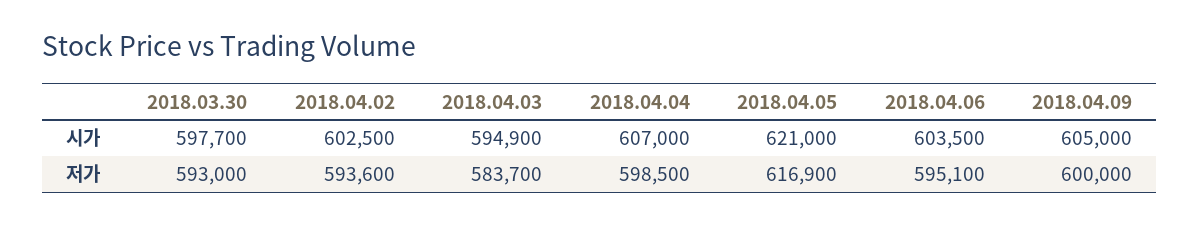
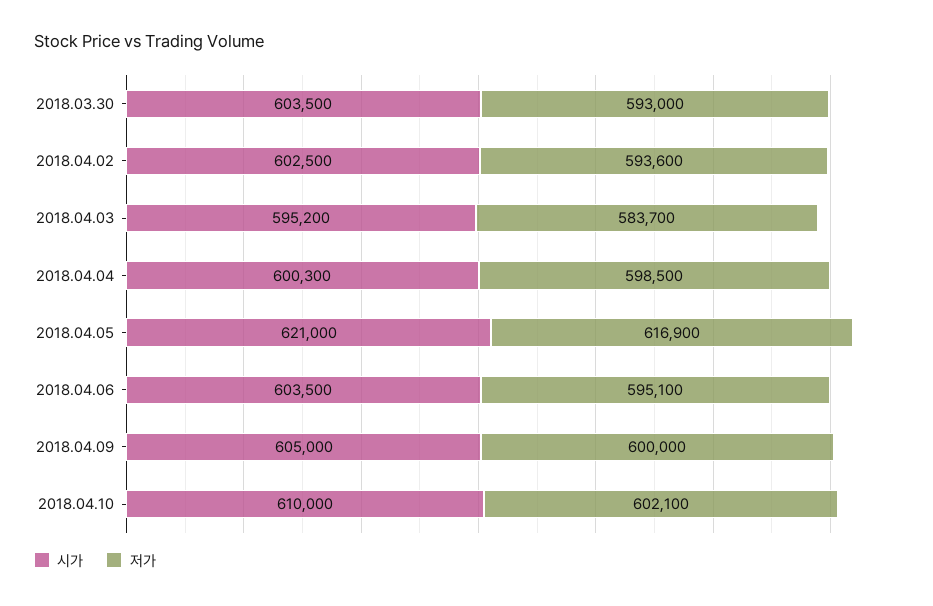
시가, 2018.03.30: 597700 -> 603500
시가, 2018.04.03: 594900 -> 595200
시가, 2018.04.04: 607000 -> 600300
시가, 2018.04.10: none -> 610000
저가, 2018.04.10: none -> 602100

